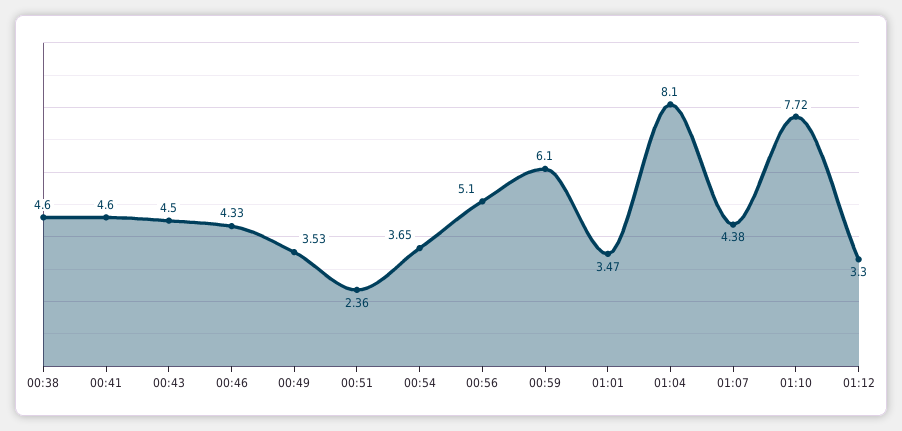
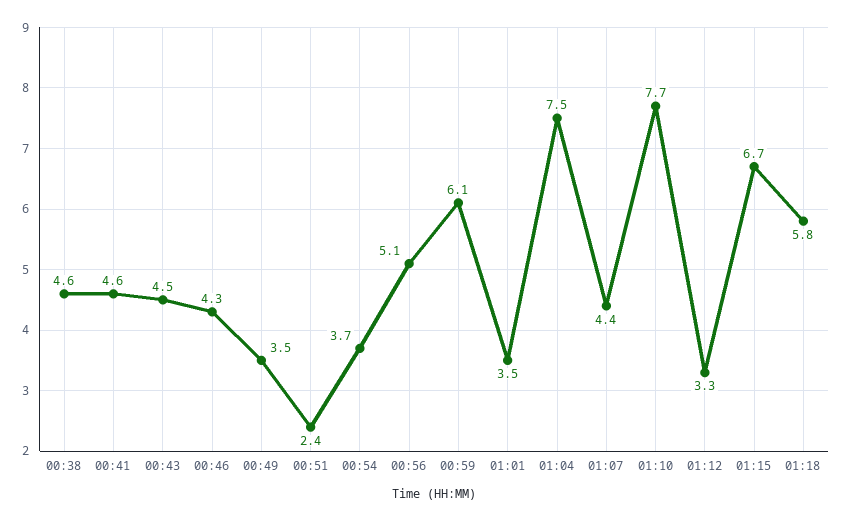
01:04: 8.1 -> 7.5
01:15: none -> 6.7
01:18: none -> 5.8

